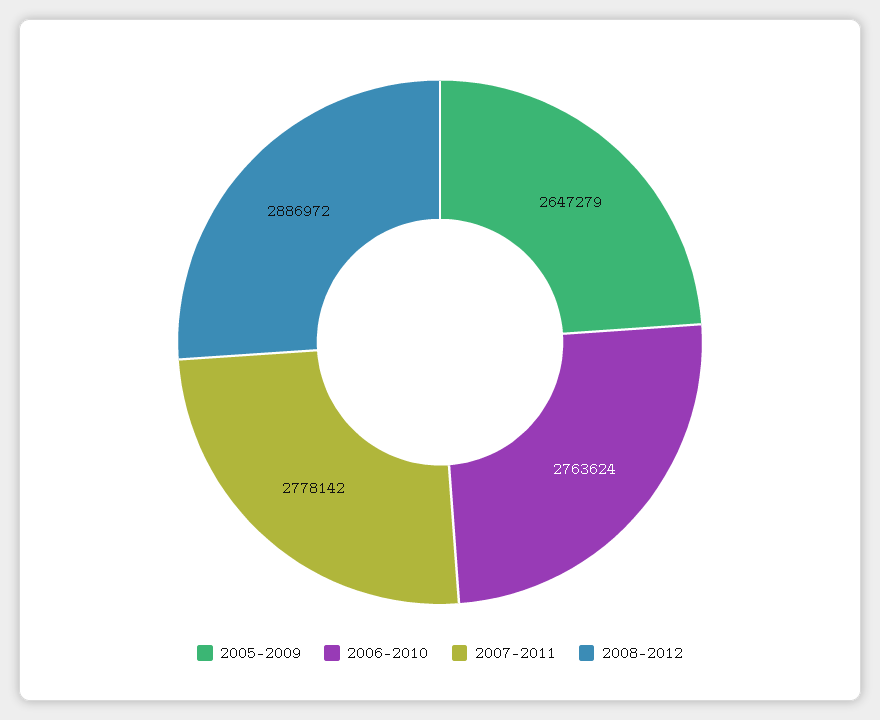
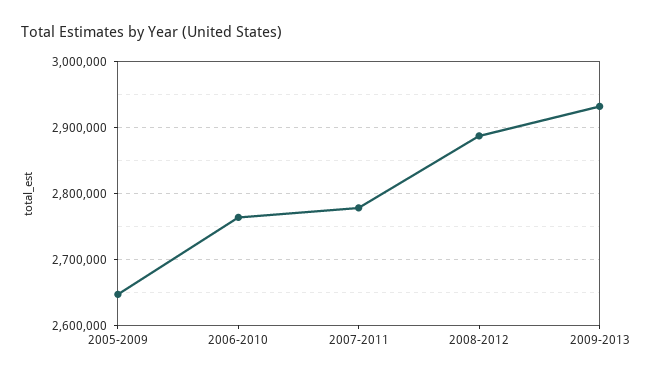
2009-2013: none -> 2930000

